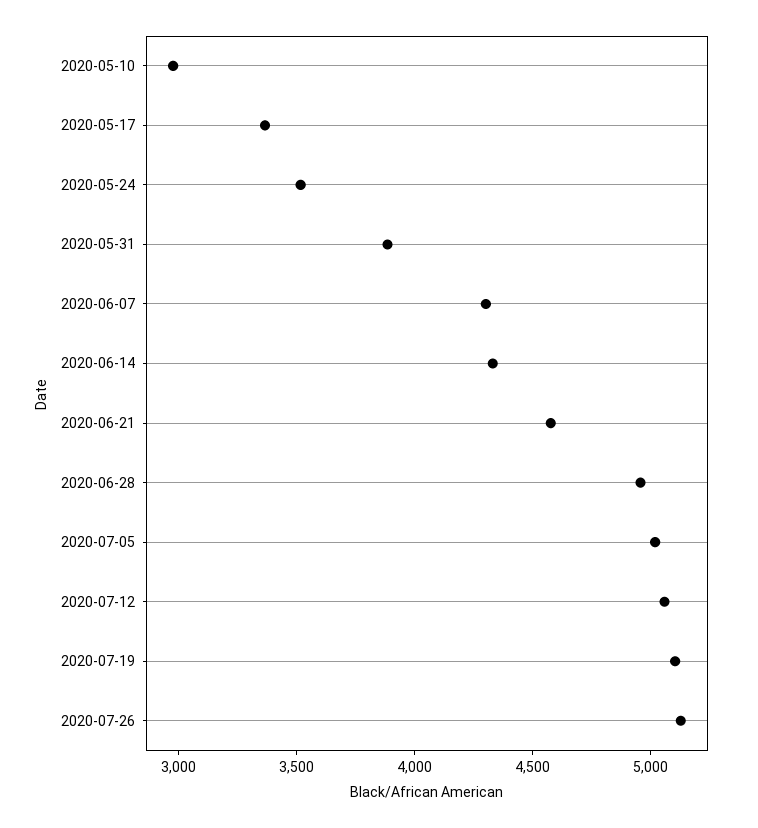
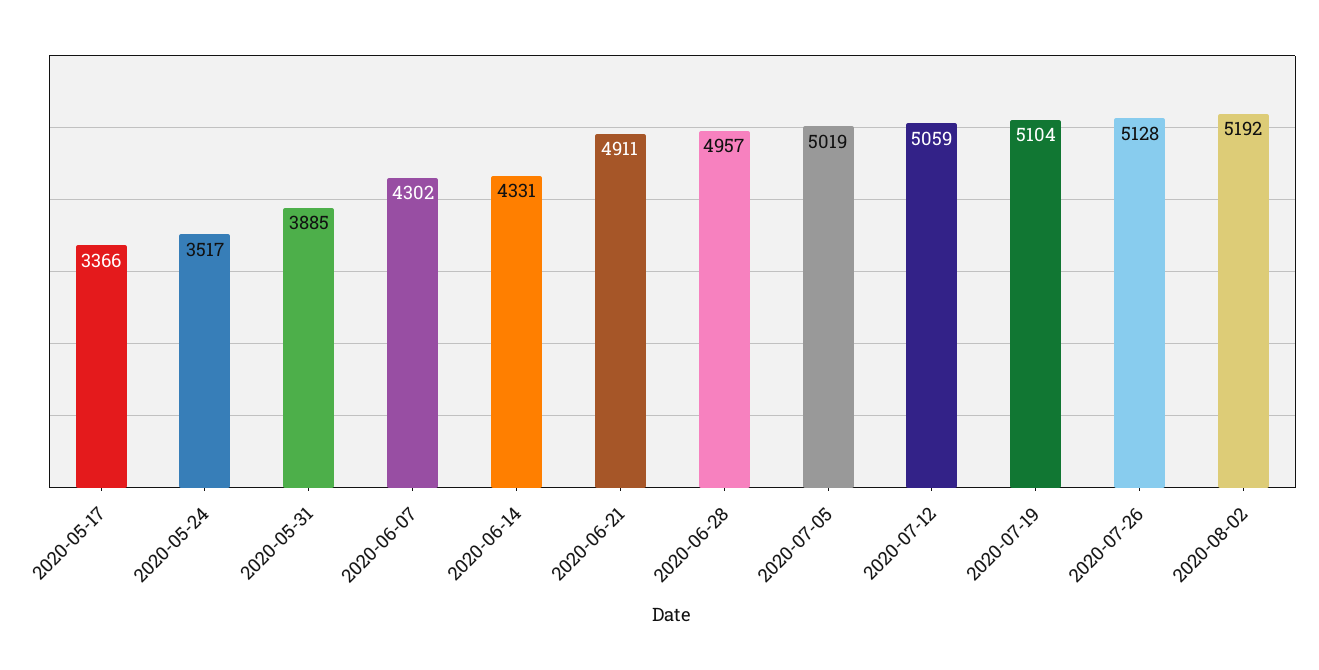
2020-05-10: 3000 -> none
2020-06-21: 4600 -> 4911
2020-08-02: none -> 5192

